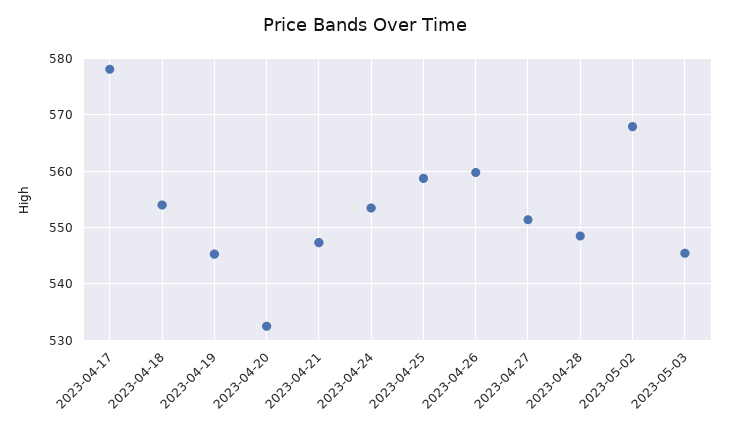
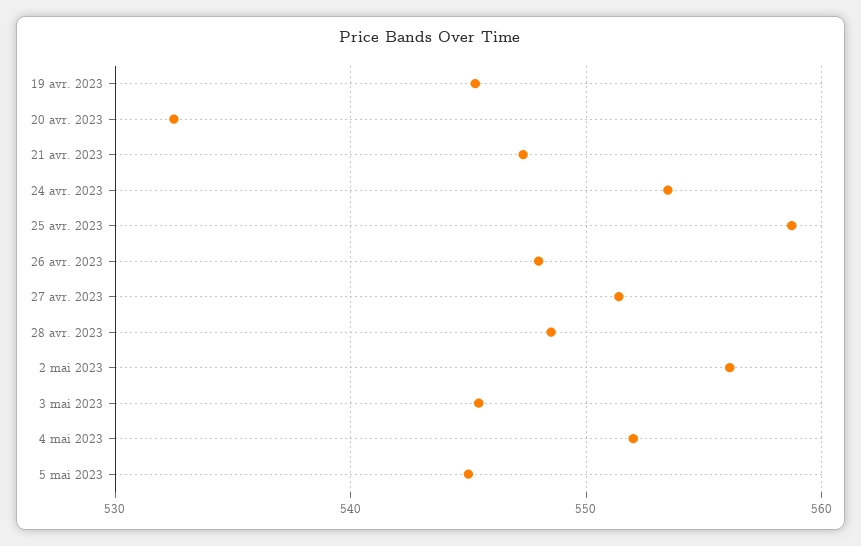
2023-04-17: 578 -> none
2023-04-18: 554 -> none
2023-04-26: 560 -> 548
2023-05-02: 568 -> 556
4 mai 2023: none -> 552
5 mai 2023: none -> 545

